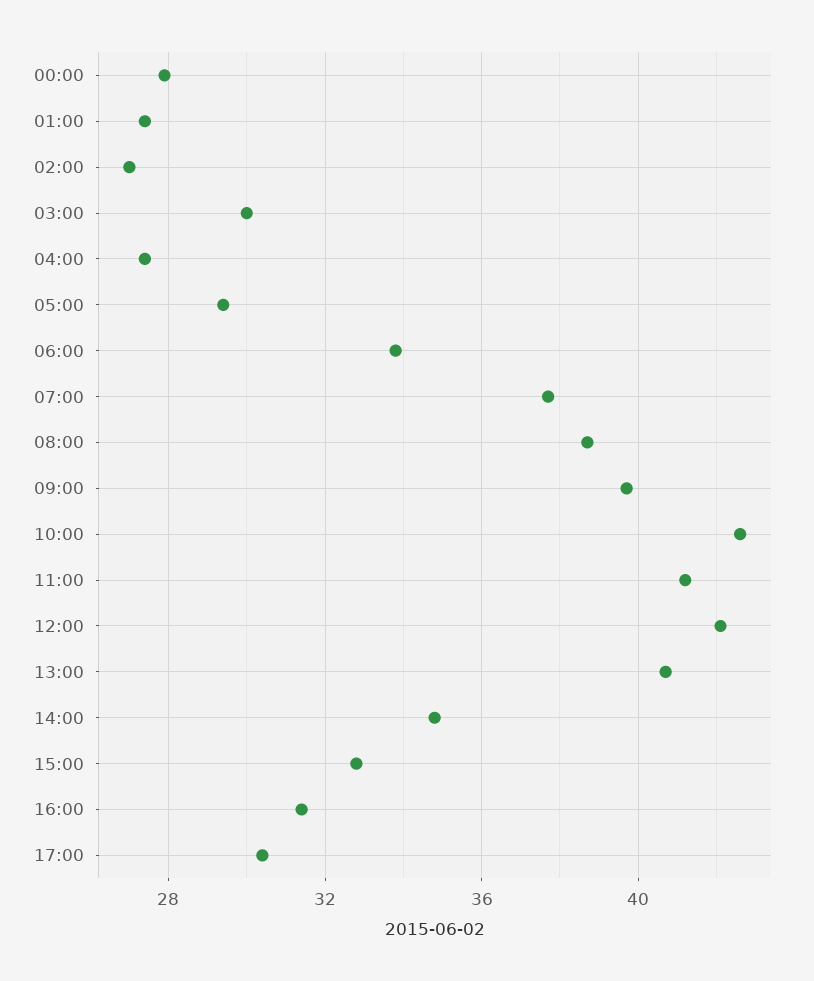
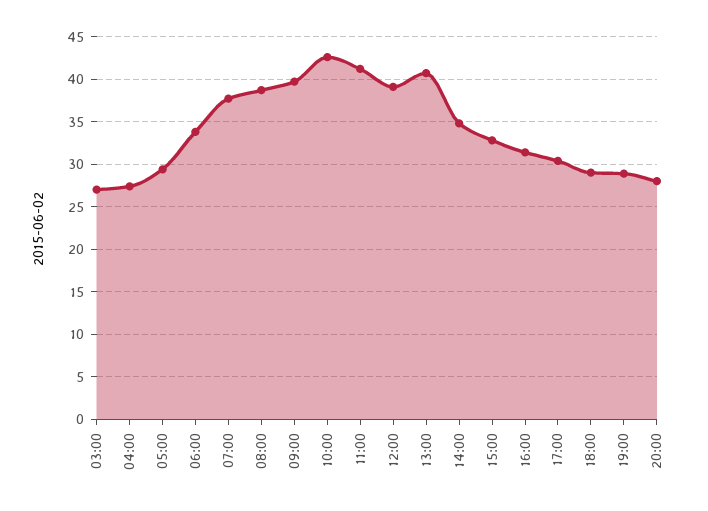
00:00: 28 -> none
01:00: 27.5 -> none
02:00: 27 -> none
03:00: 30 -> 27
12:00: 42 -> 39
18:00: none -> 29
19:00: none -> 29
20:00: none -> 28

